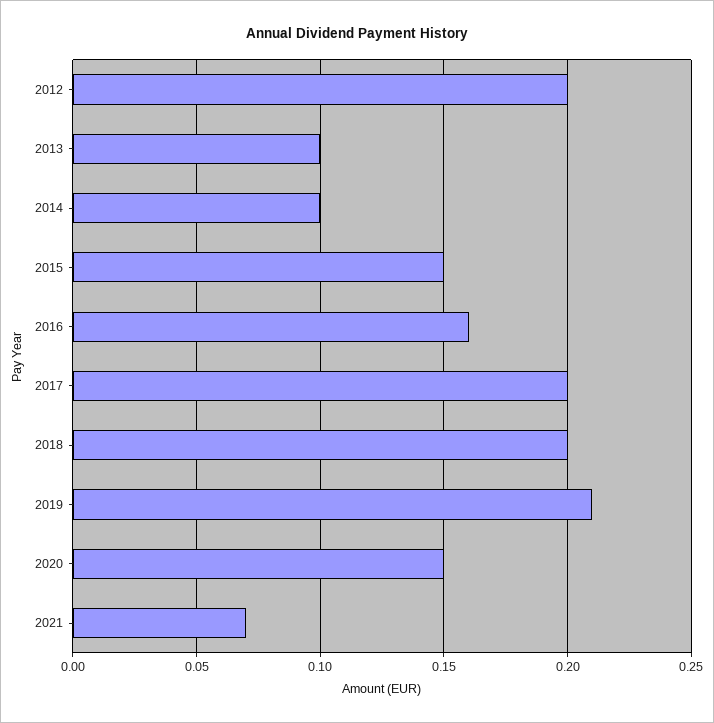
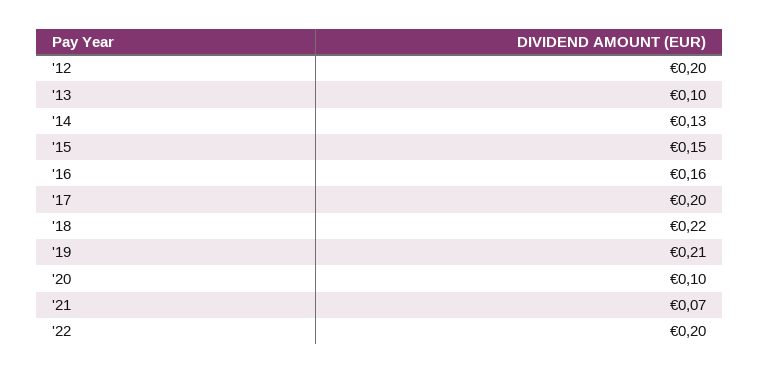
2014: 0.1 -> 0.13
2018: 0.2 -> 0.22
2020: 0.15 -> 0.1
'22: none -> 0.2

